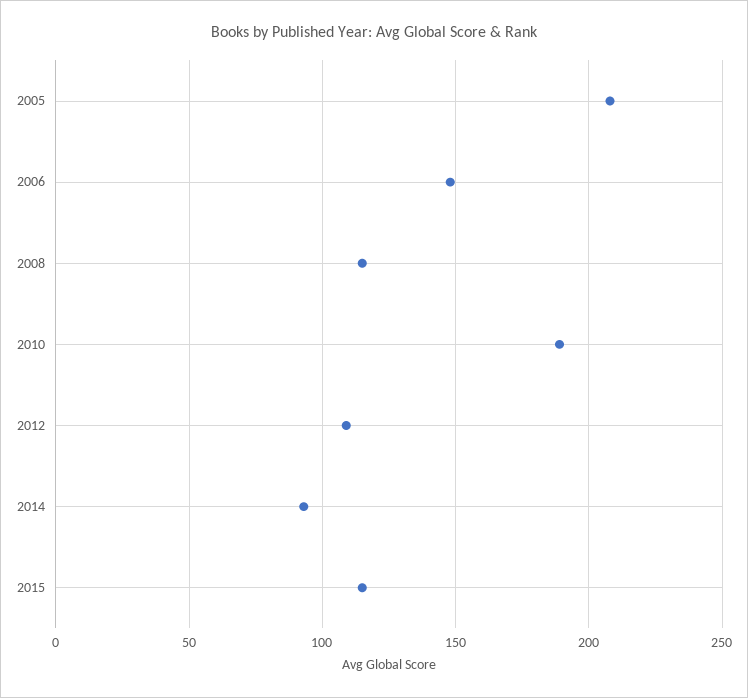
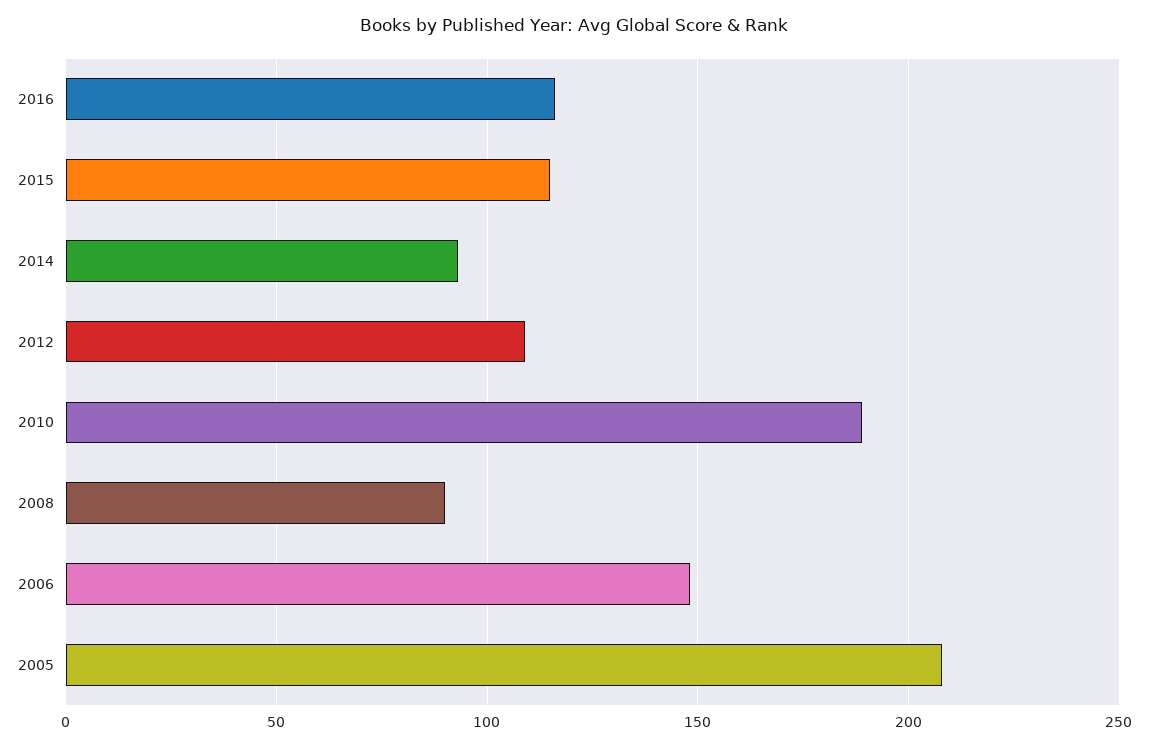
2008: 115 -> 90
2016: none -> 115

